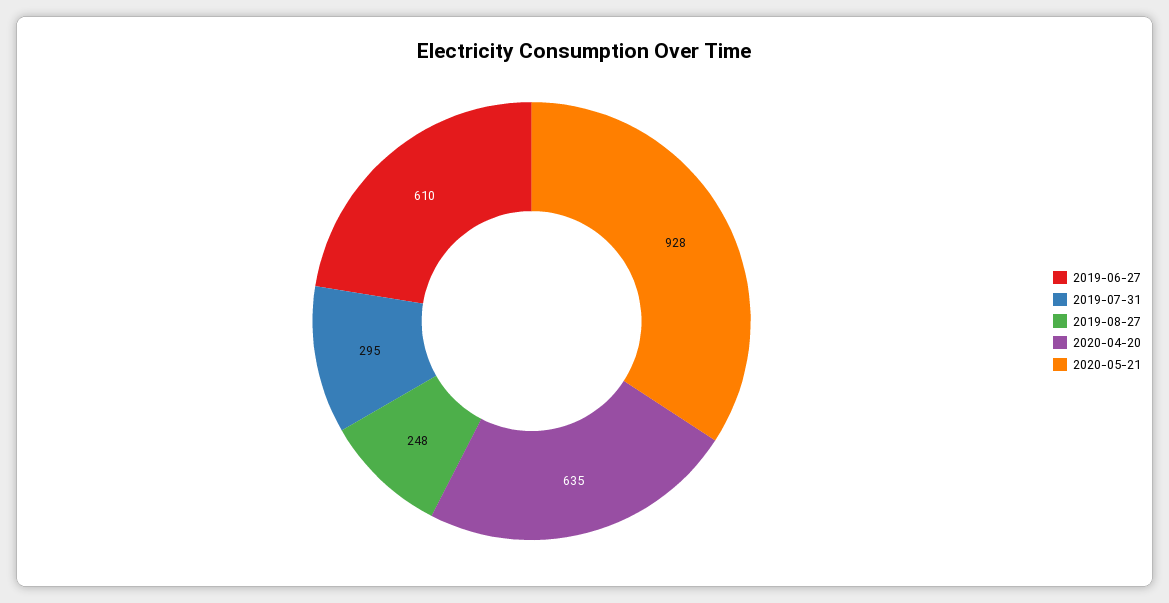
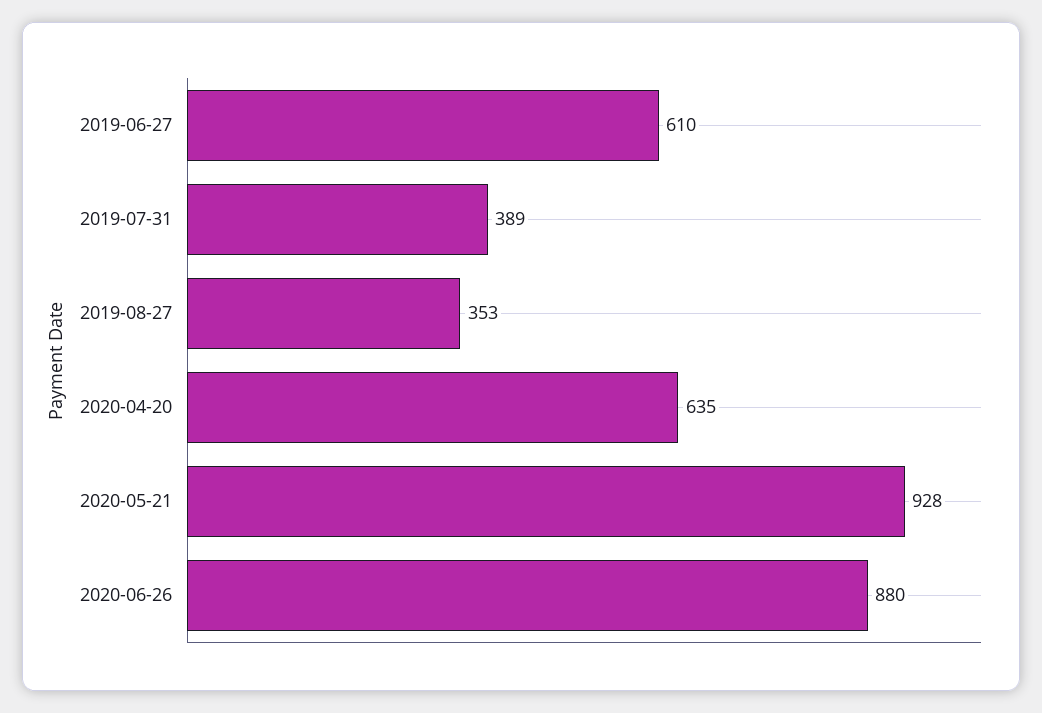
2019-07-31: 295 -> 389
2019-08-27: 248 -> 353
2020-06-26: none -> 880

